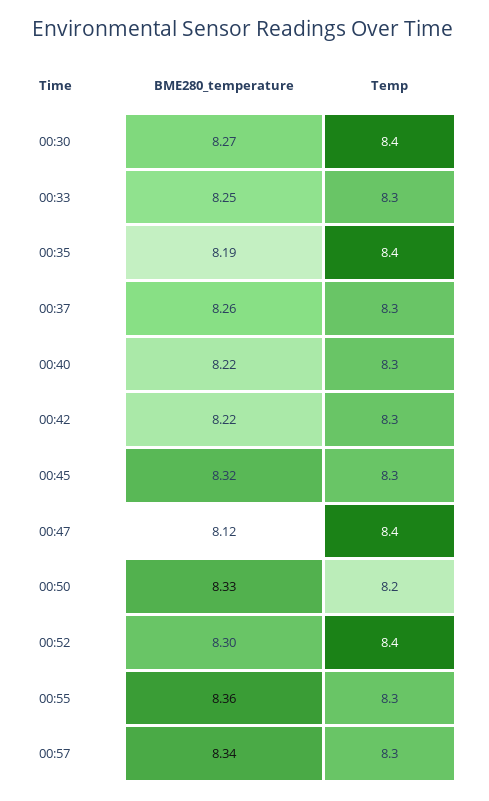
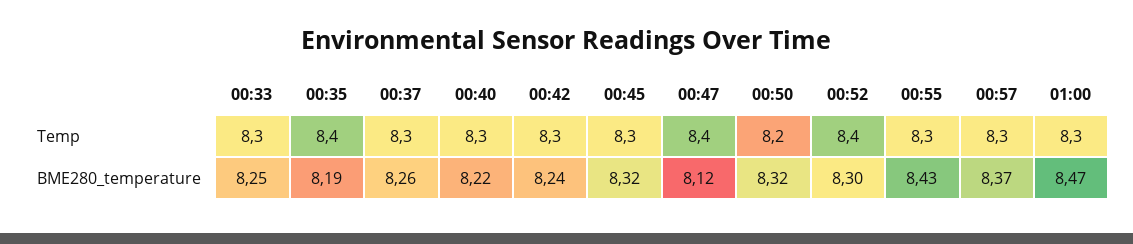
BME280_temperature, 00:30: 8.27 -> none
Temp, 00:30: 8.4 -> none
BME280_temperature, 00:42: 8.22 -> 8.24
BME280_temperature, 00:50: 8.33 -> 8.32
BME280_temperature, 00:55: 8.36 -> 8.43
BME280_temperature, 00:57: 8.34 -> 8.37
Temp, 01:00: none -> 8.3
BME280_temperature, 01:00: none -> 8.47

